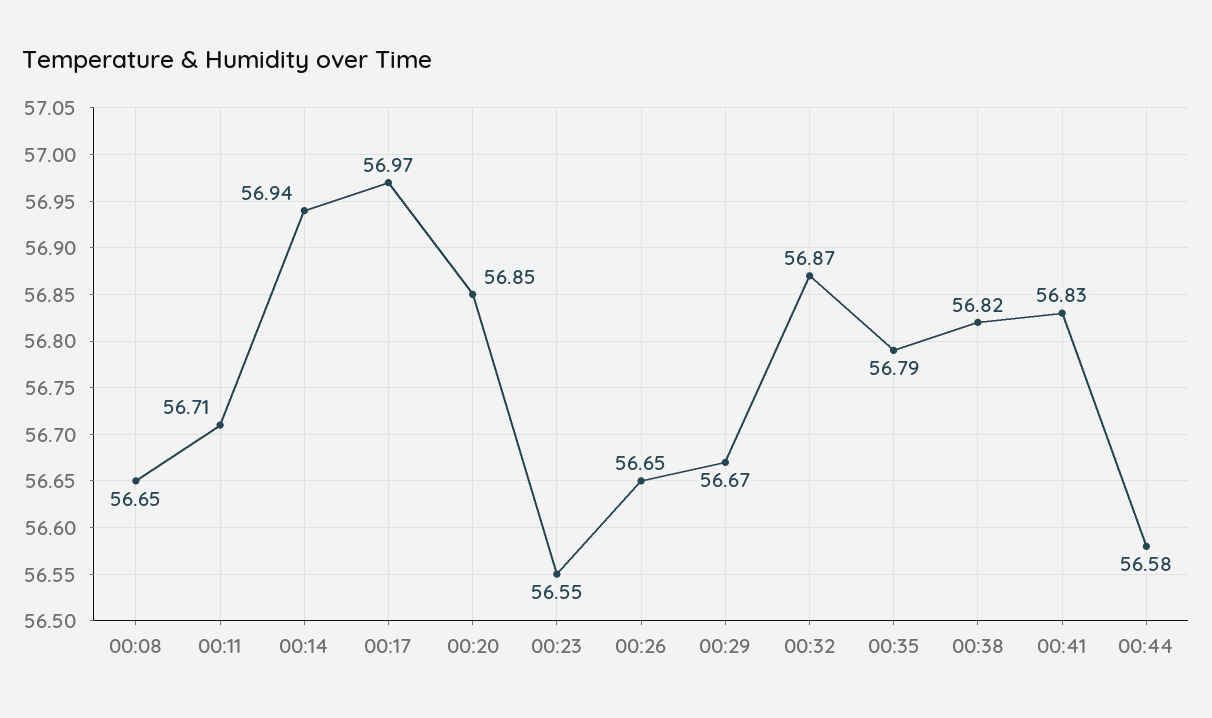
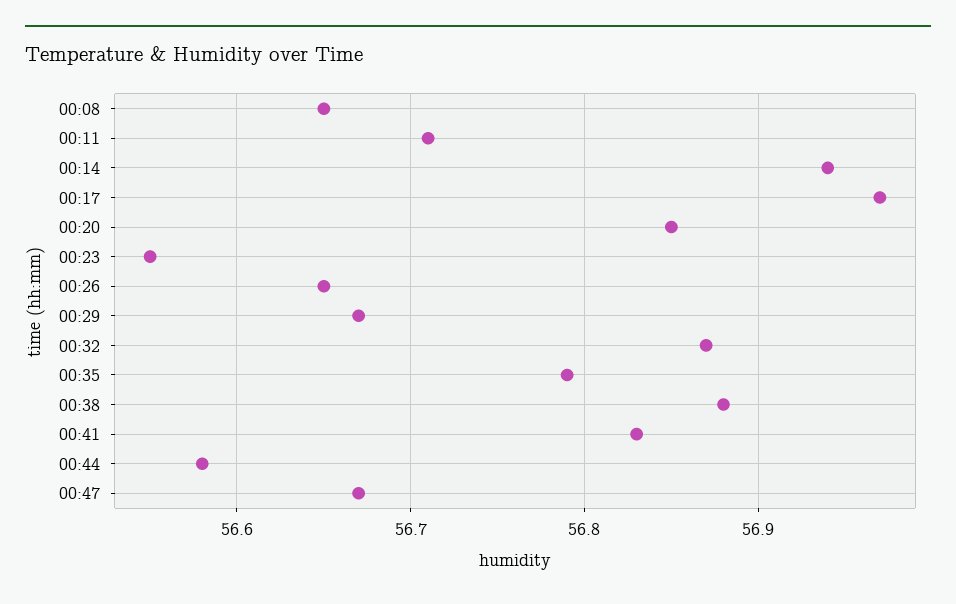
00:38: 56.82 -> 56.88
00:47: none -> 56.67

